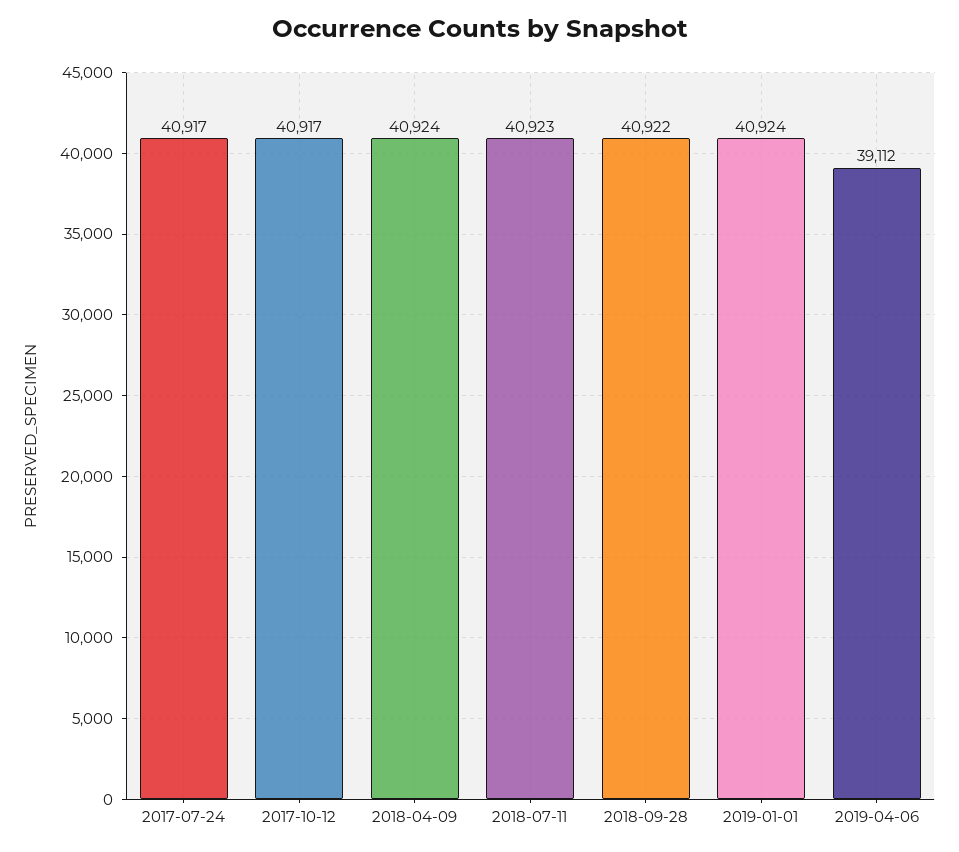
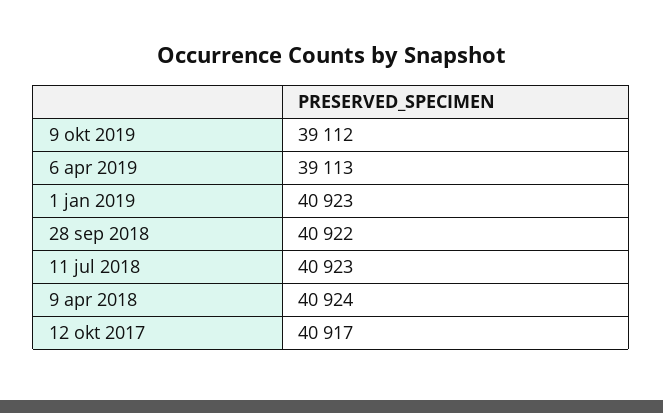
2017-07-24: 40917 -> none
2019-01-01: 40924 -> 40923
2019-04-06: 39112 -> 39113
9 okt 2019: none -> 39112

